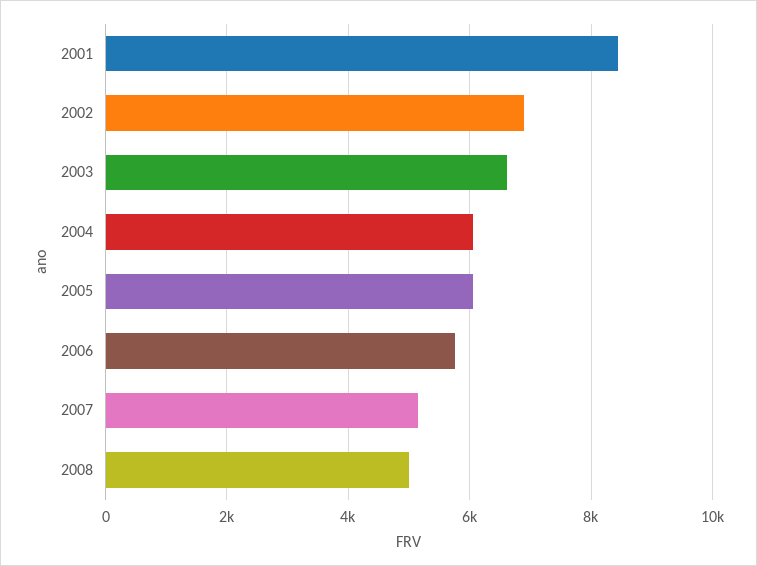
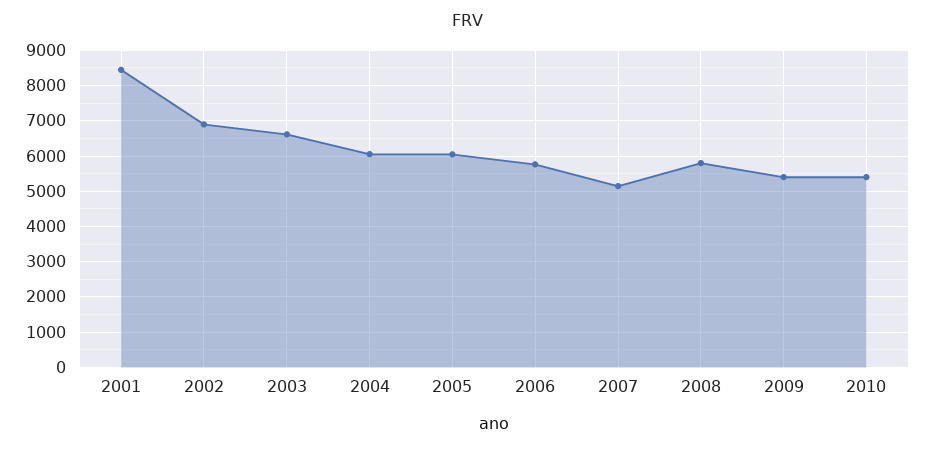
2008: 5000 -> 5800
2009: none -> 5400
2010: none -> 5400

